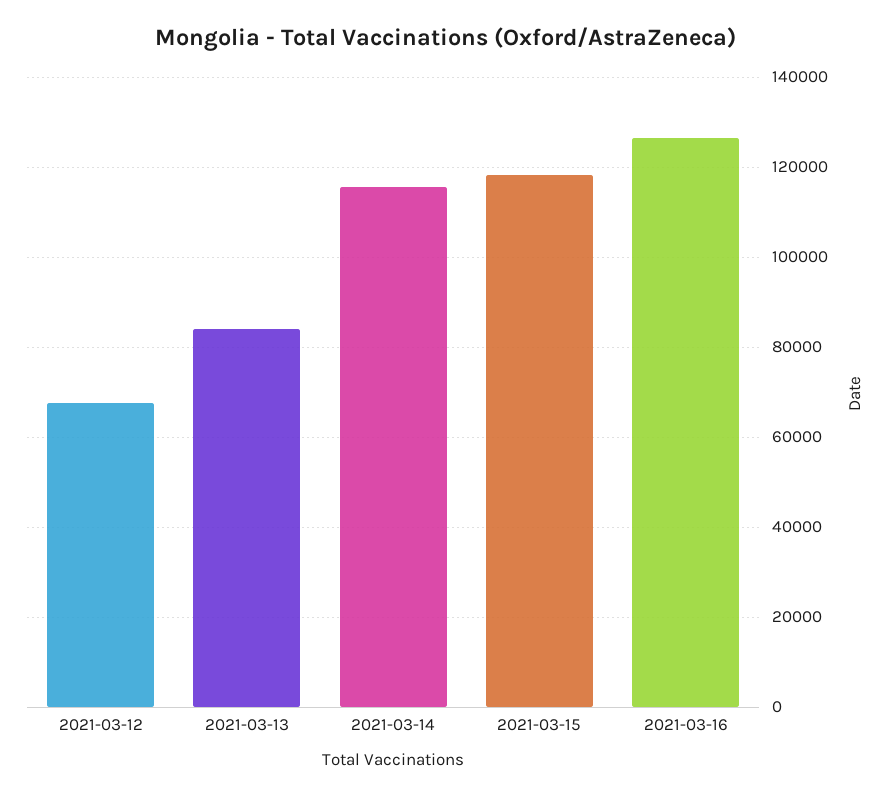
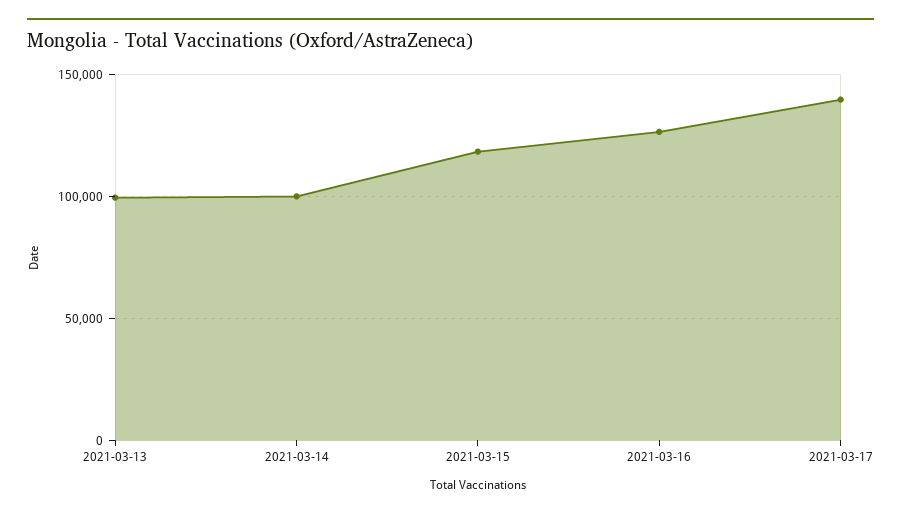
2021-03-12: 68000 -> none
2021-03-13: 84000 -> 100000
2021-03-14: 116000 -> 100000
2021-03-17: none -> 140000

